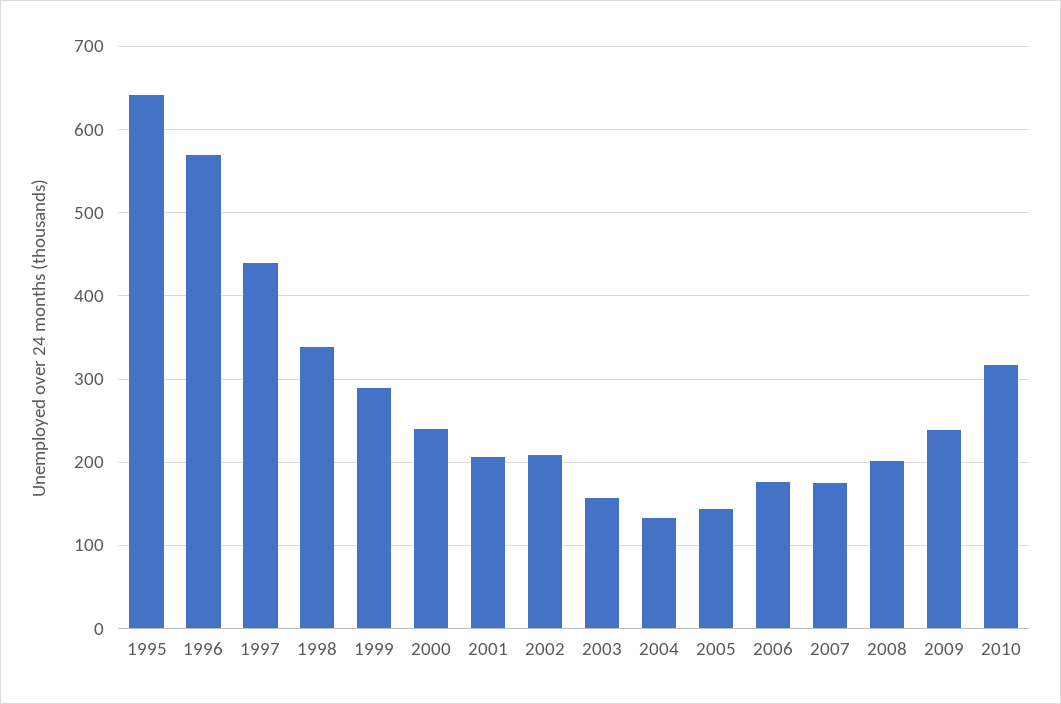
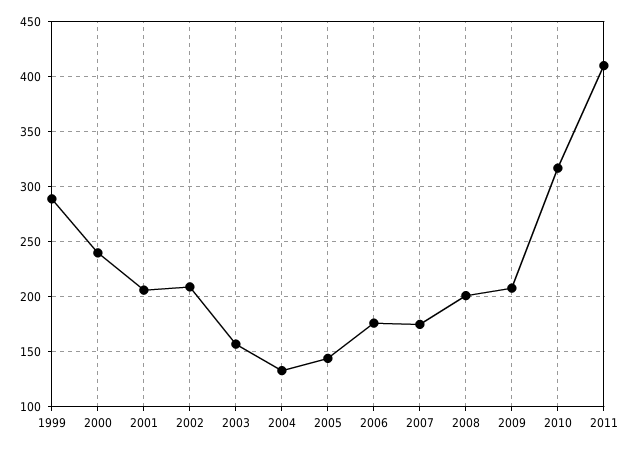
1995: 640 -> none
1996: 570 -> none
1997: 440 -> none
1998: 340 -> none
2009: 240 -> 210
2011: none -> 410

